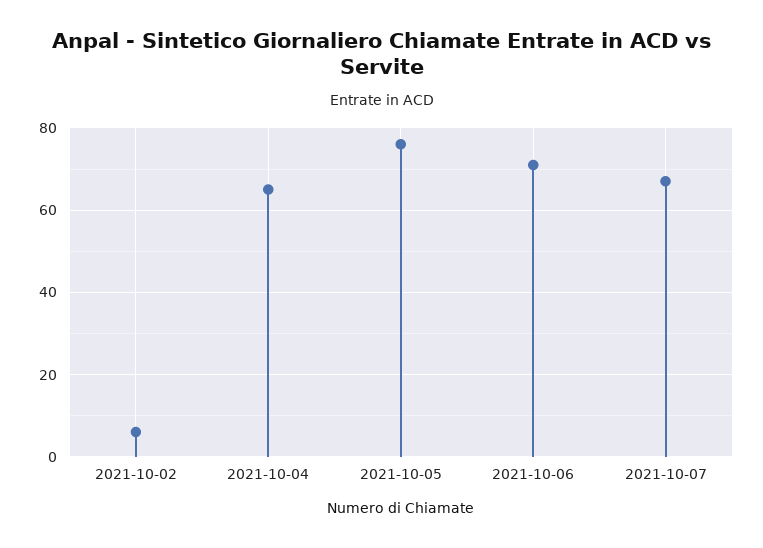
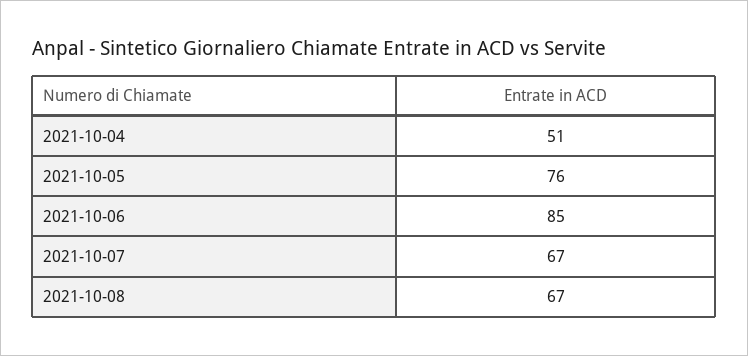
2021-10-02: 5 -> none
2021-10-04: 65 -> 51
2021-10-06: 70 -> 85
2021-10-08: none -> 67

